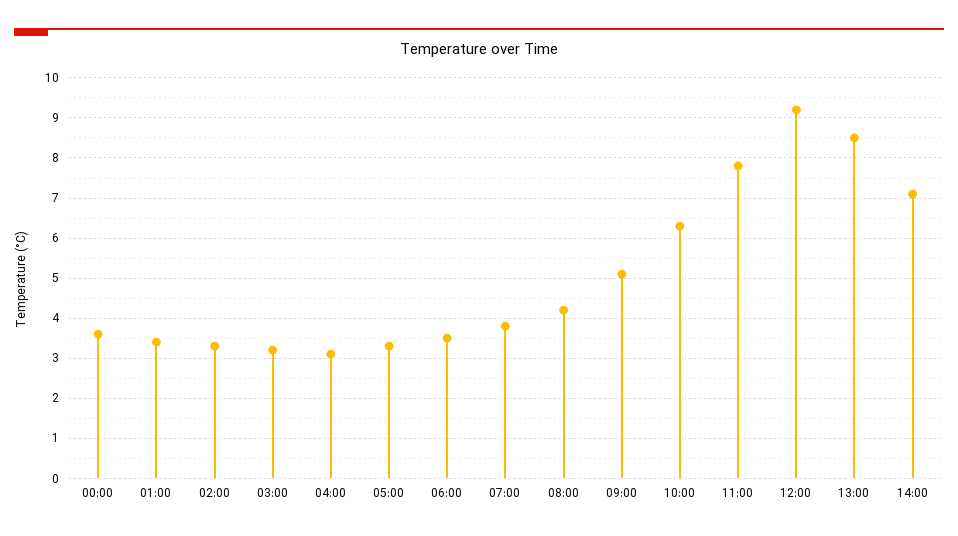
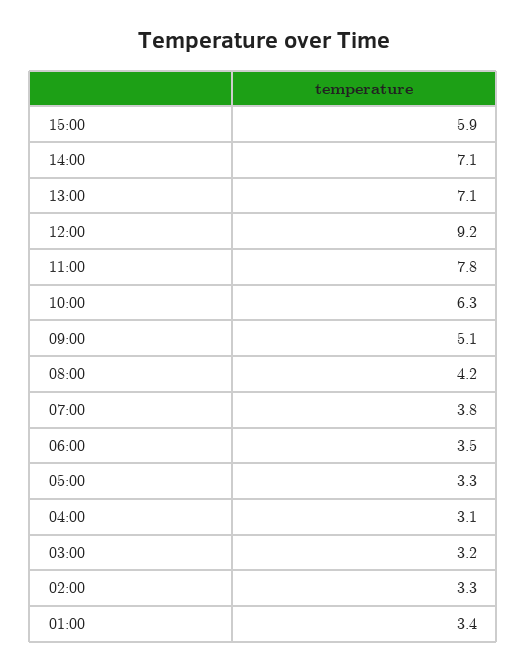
00:00: 3.5 -> none
13:00: 8.5 -> 7.1
15:00: none -> 5.9

